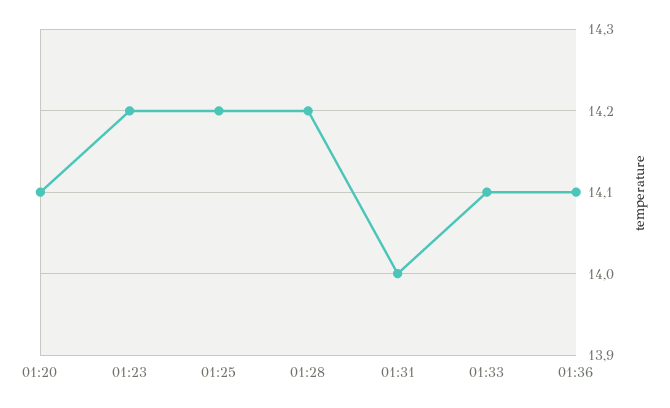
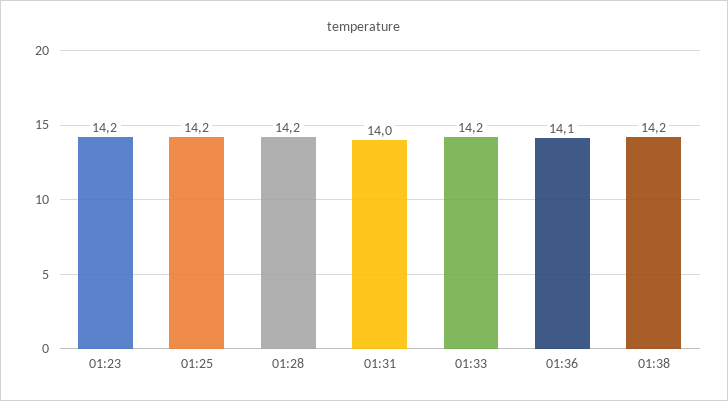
01:20: 14.1 -> none
01:33: 14.1 -> 14.2
01:38: none -> 14.2

